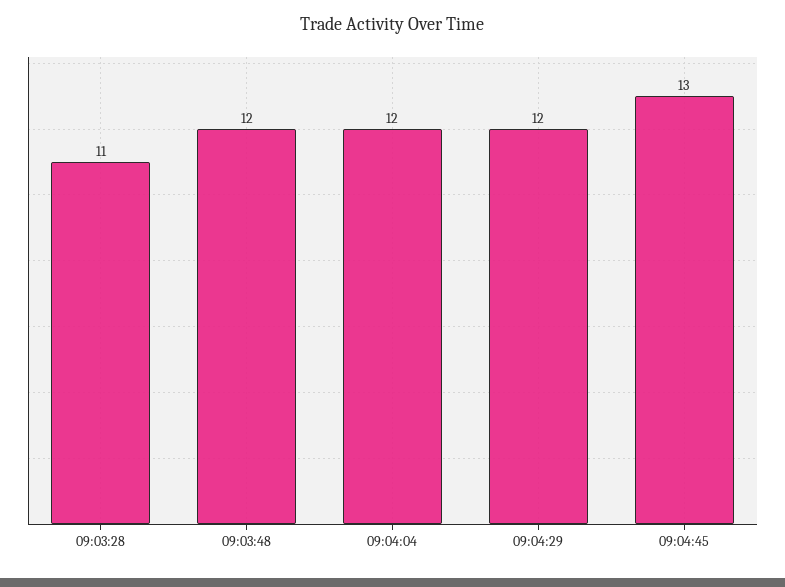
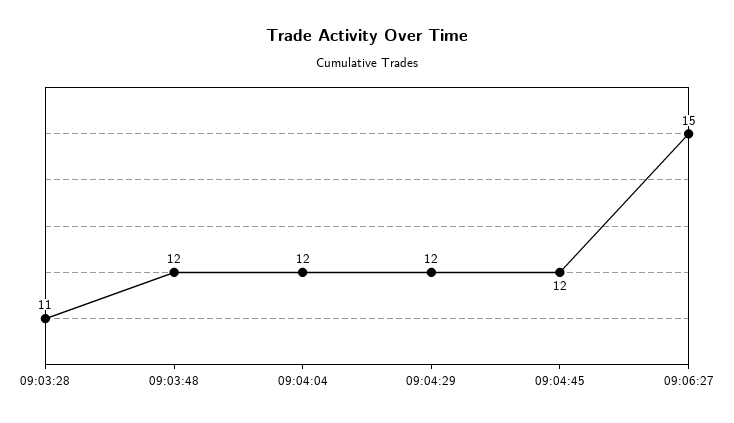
09:04:45: 13 -> 12
09:06:27: none -> 15

